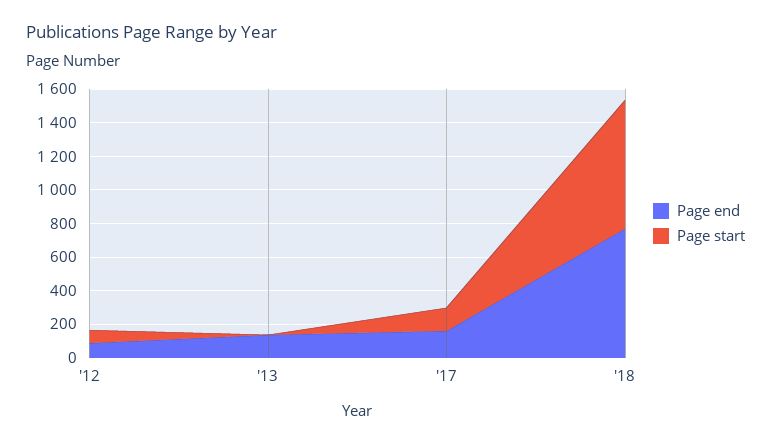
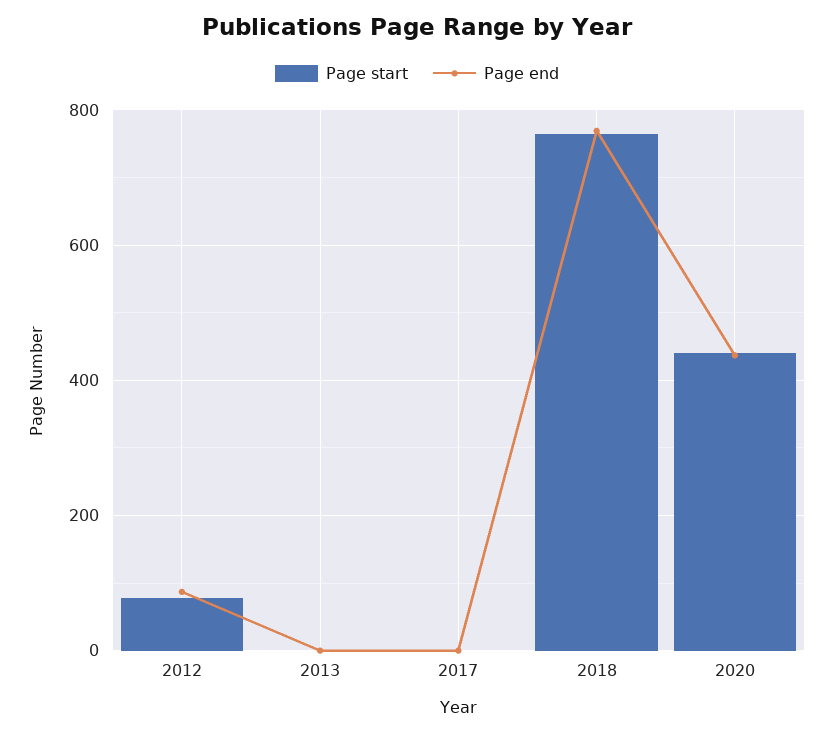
Page end, '13: 150 -> 0
Page end, '17: 150 -> 0
Page start, '17: 150 -> 0
Page start, 2020: none -> 440
Page end, 2020: none -> 440

